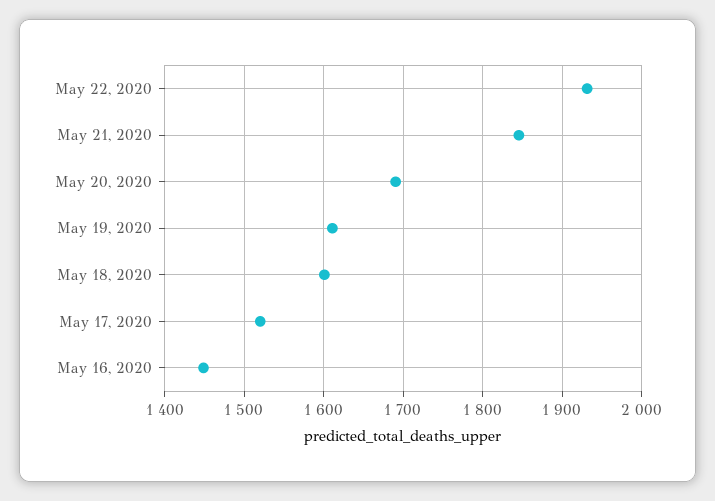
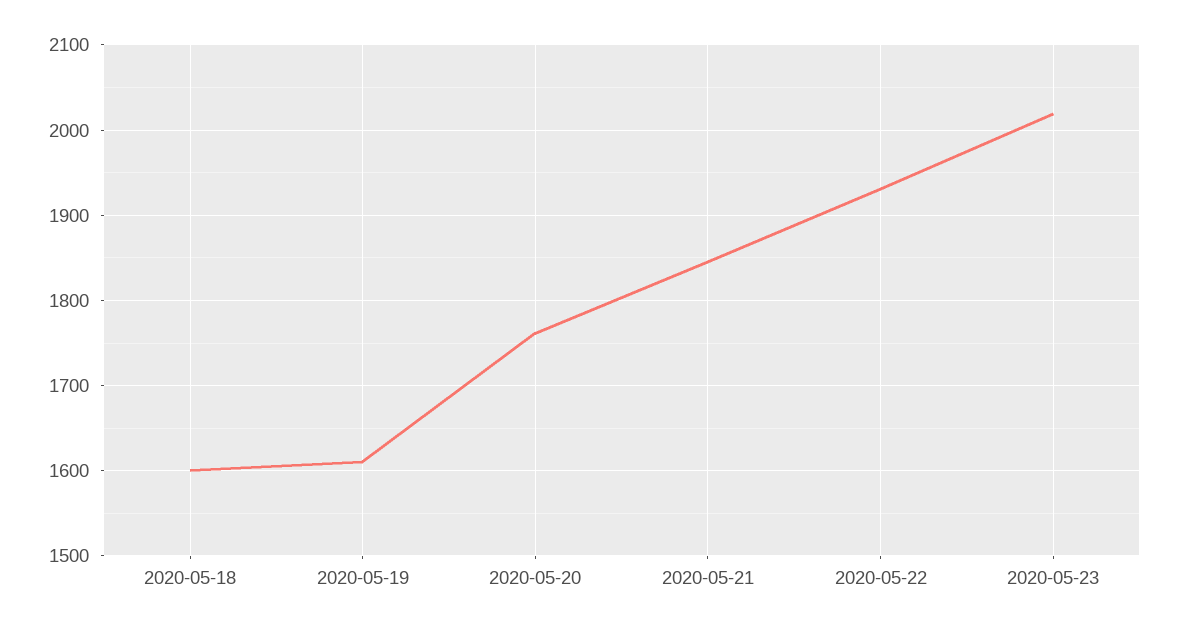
May 20, 2020: 1690 -> 1760
May 17, 2020: 1520 -> none
May 16, 2020: 1450 -> none
2020-05-23: none -> 2020

